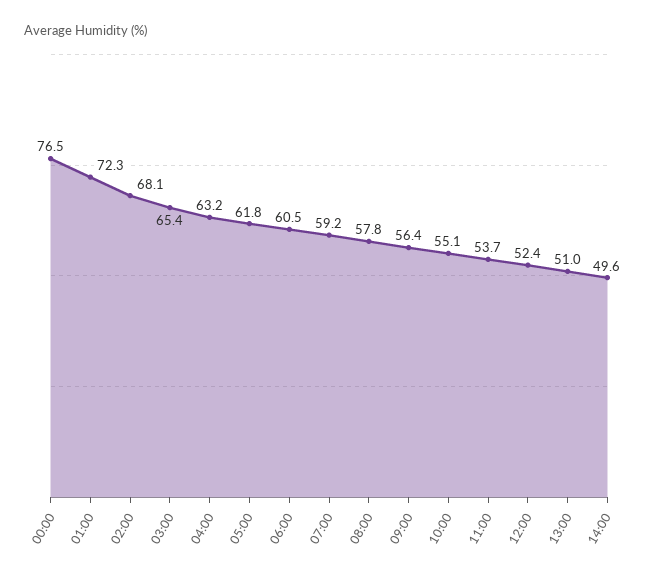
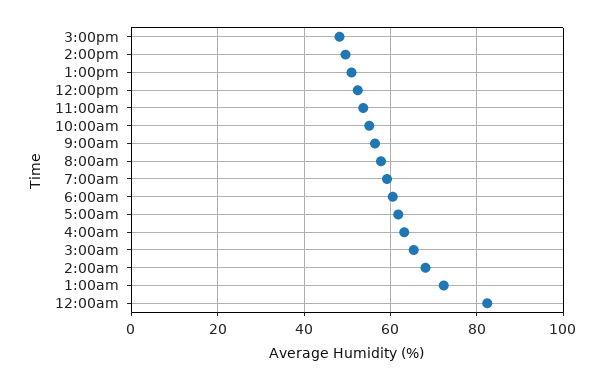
00:00: 76.5 -> 82
3:00pm: none -> 48

